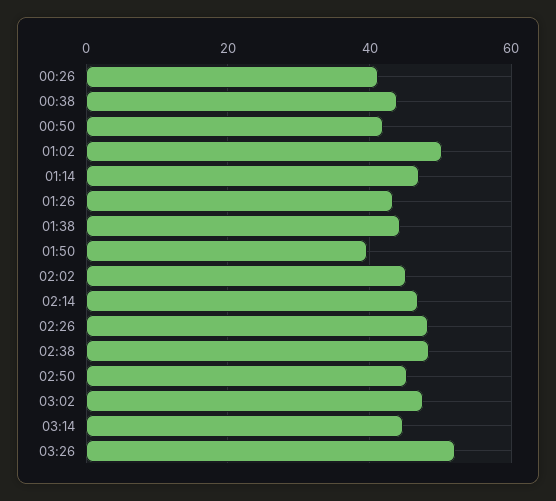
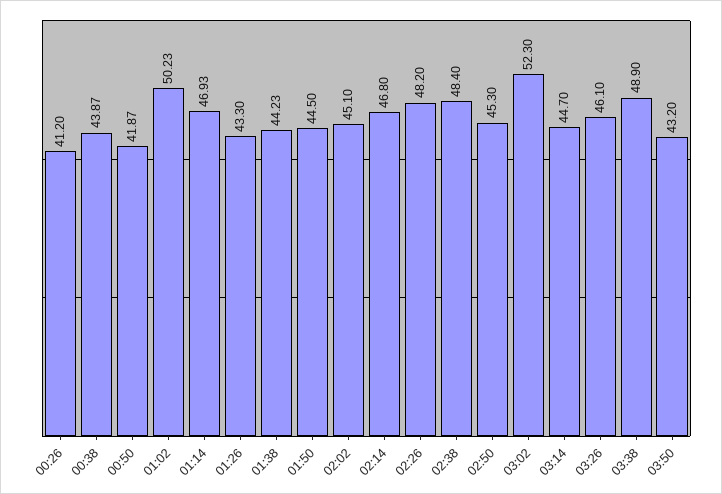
01:50: 40 -> 44.5
03:02: 48 -> 52.3
03:26: 52 -> 46.1
03:38: none -> 48.9
03:50: none -> 43.2

